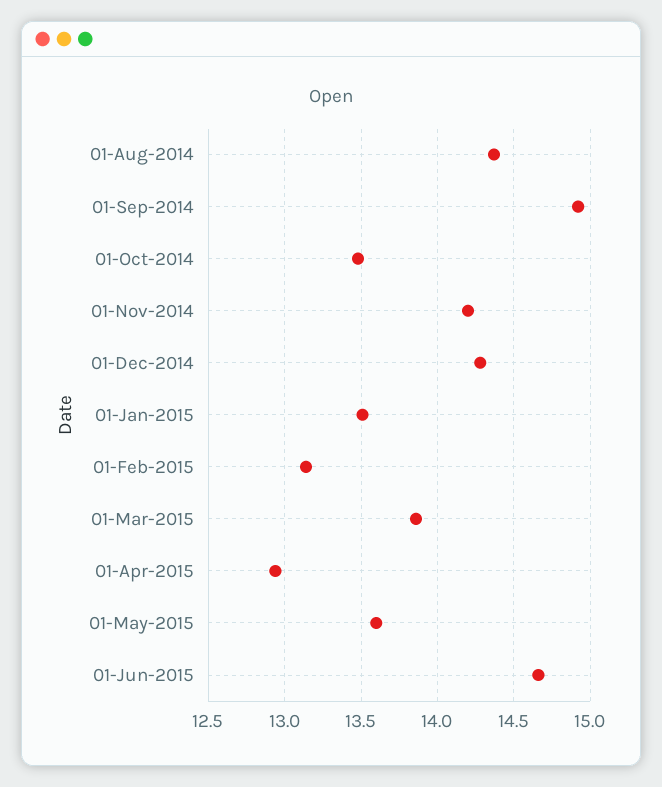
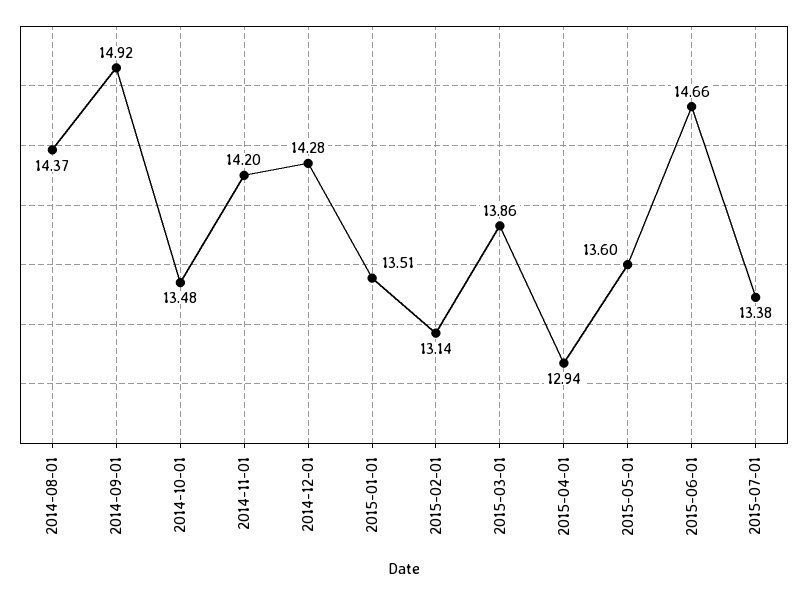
2015-07-01: none -> 13.38

